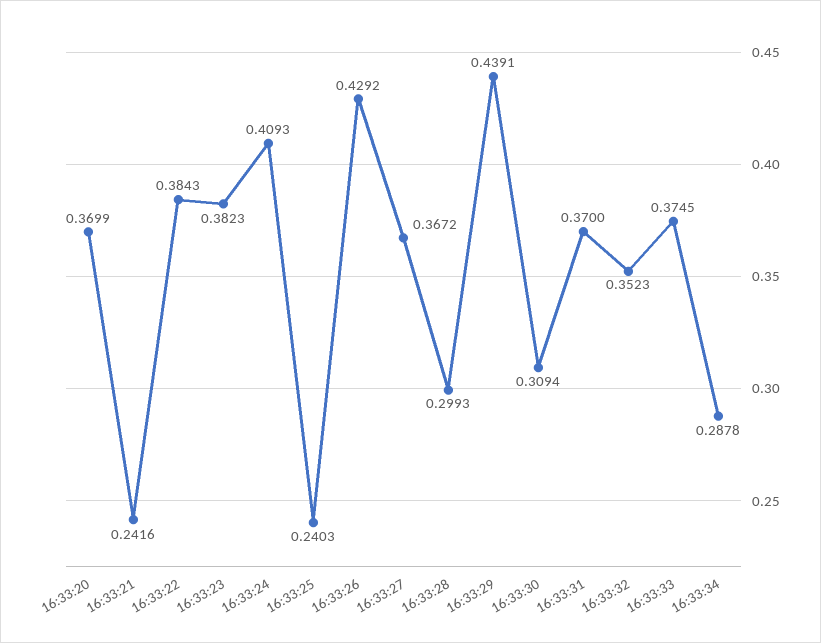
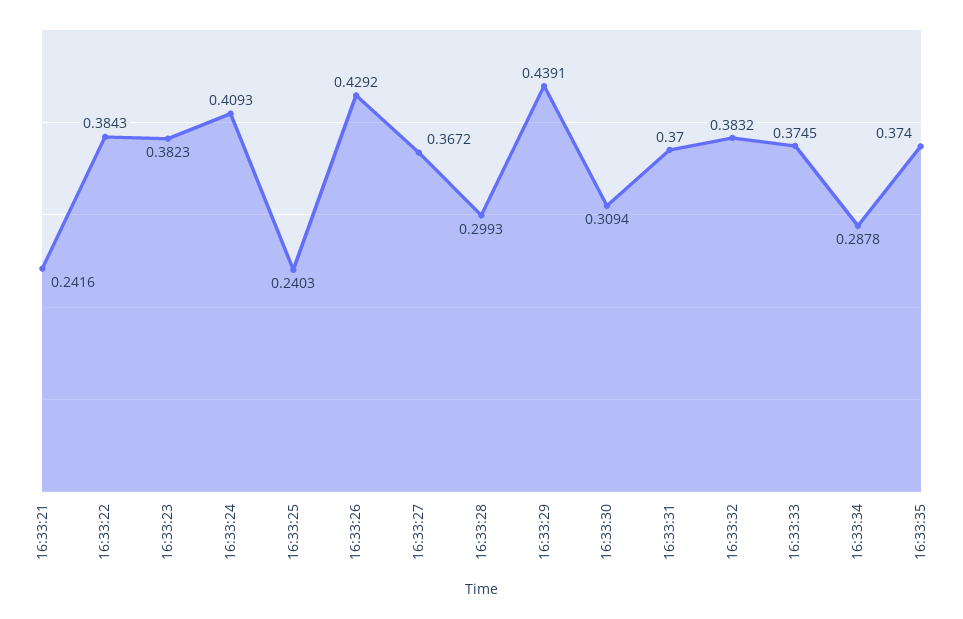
16:33:20: 0.3699 -> none
16:33:32: 0.3523 -> 0.3832
16:33:35: none -> 0.374

